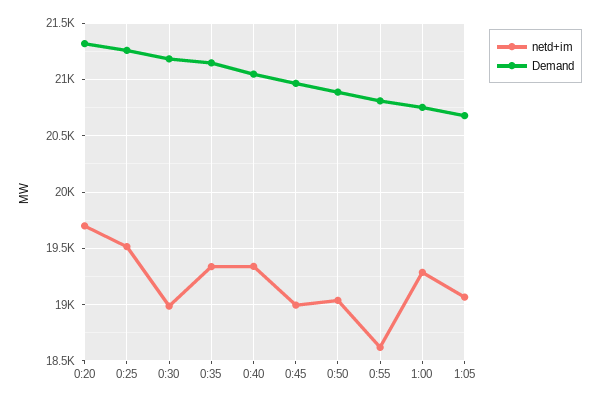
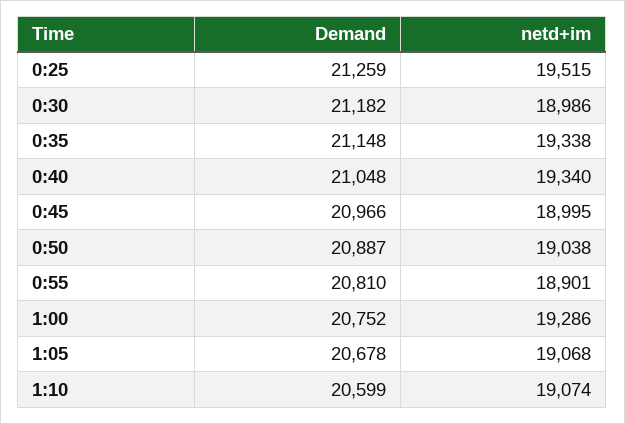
netd+im, 0:20: 19700 -> none
Demand, 0:20: 21300 -> none
netd+im, 0:55: 18600 -> 18901
Demand, 1:10: none -> 20599
netd+im, 1:10: none -> 19074

